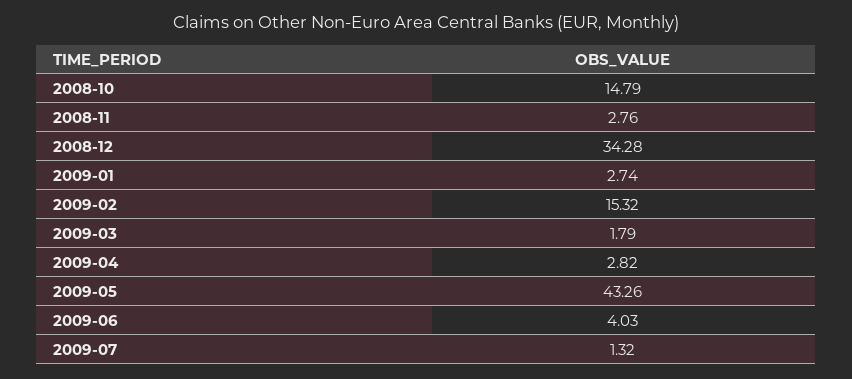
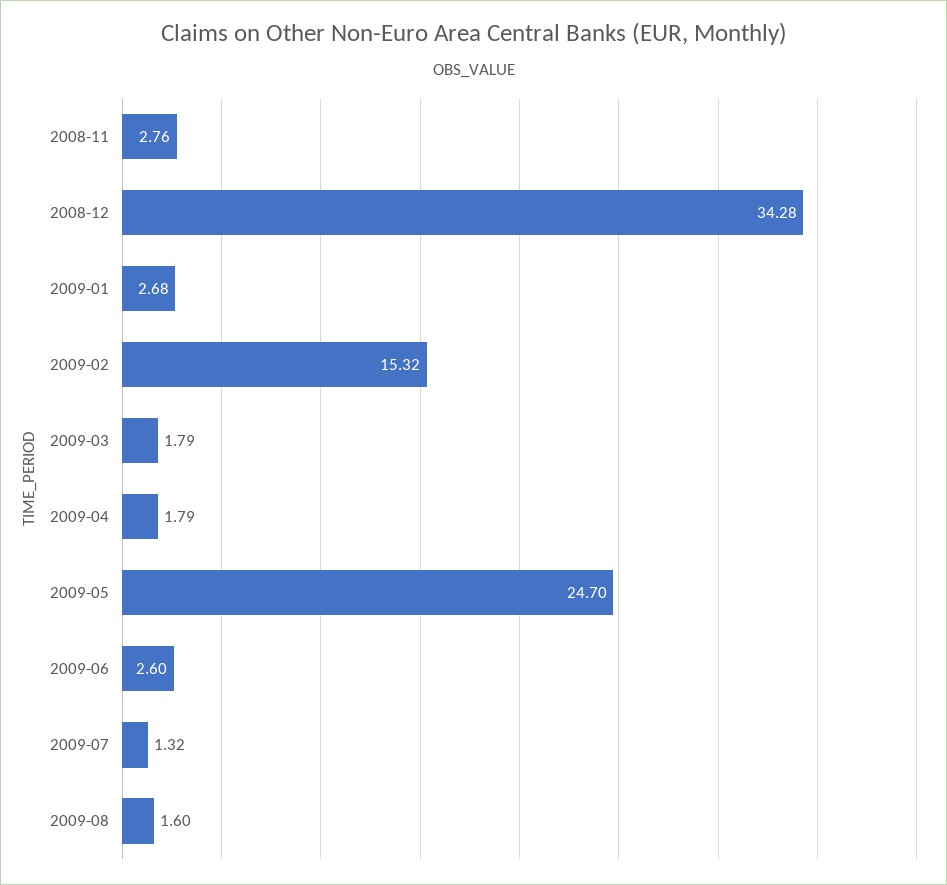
2008-10: 14.79 -> none
2009-01: 2.74 -> 2.68
2009-04: 2.82 -> 1.79
2009-05: 43.26 -> 24.7
2009-06: 4.03 -> 2.6
2009-08: none -> 1.6

